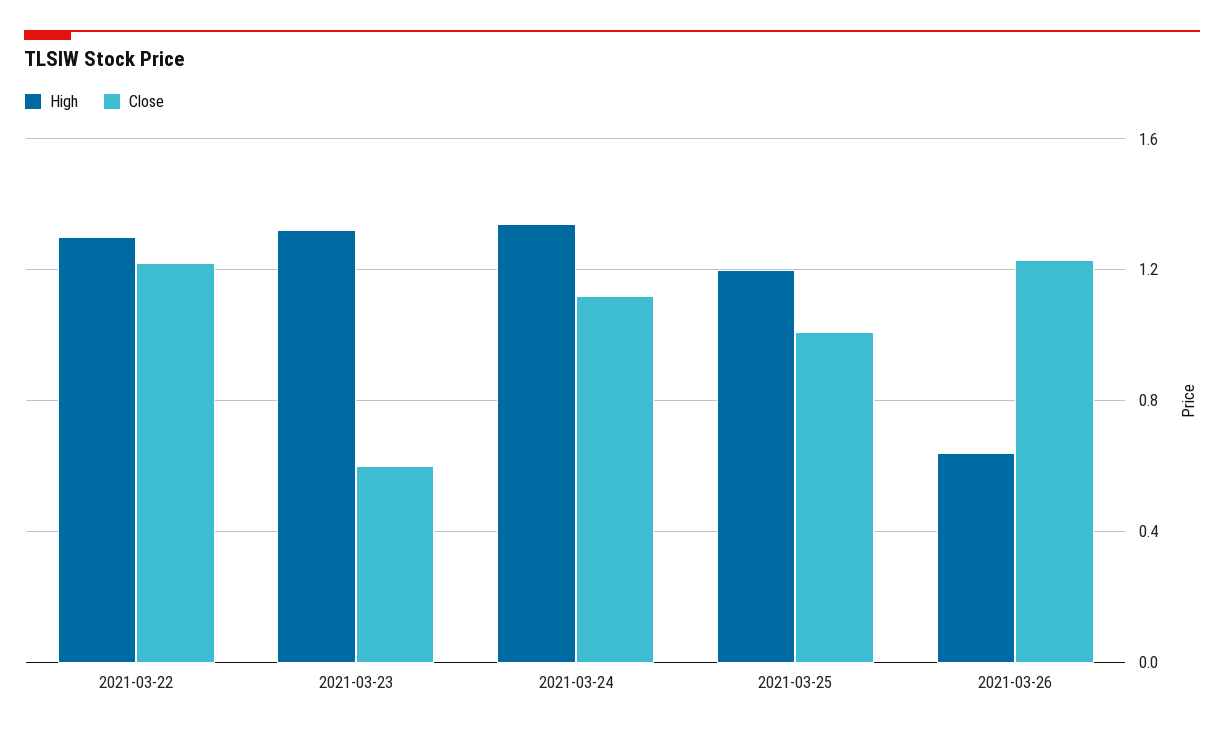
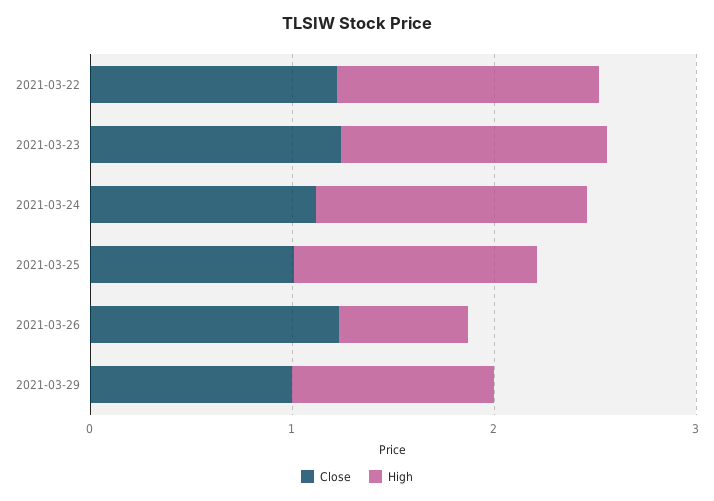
Close, 2021-03-23: 0.6 -> 1.2
Close, 2021-03-29: none -> 1
High, 2021-03-29: none -> 1

